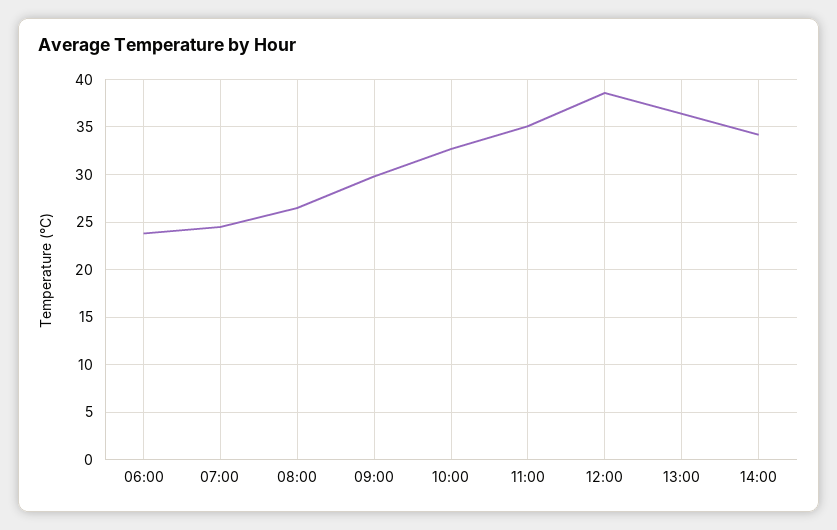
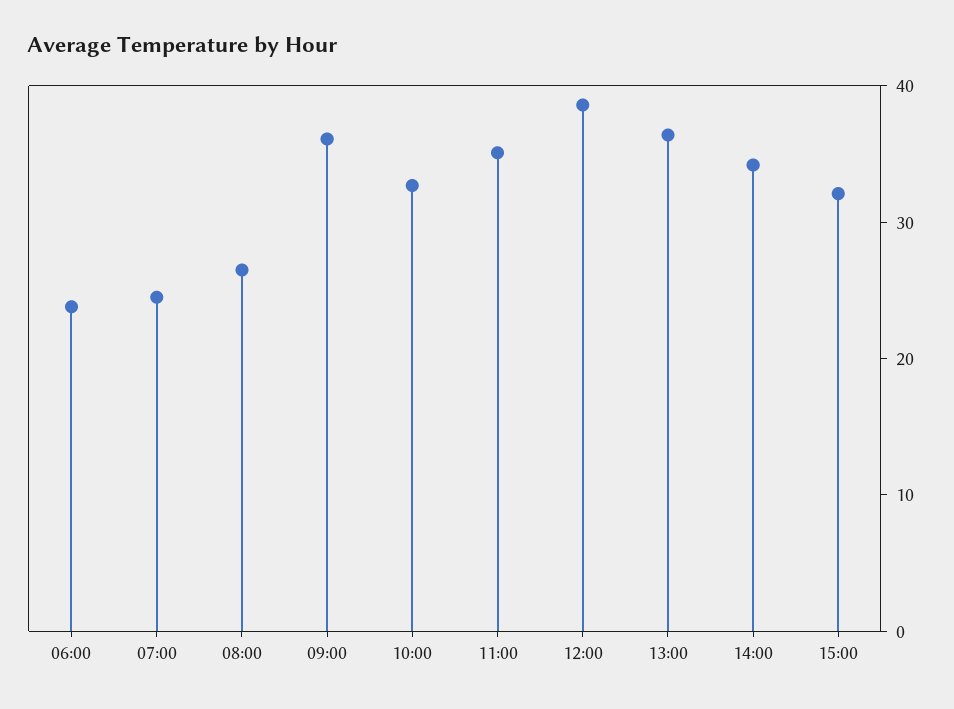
09:00: 30 -> 36
15:00: none -> 32

